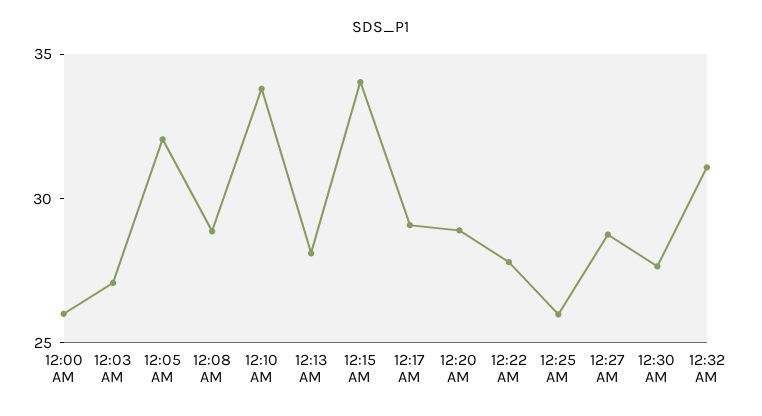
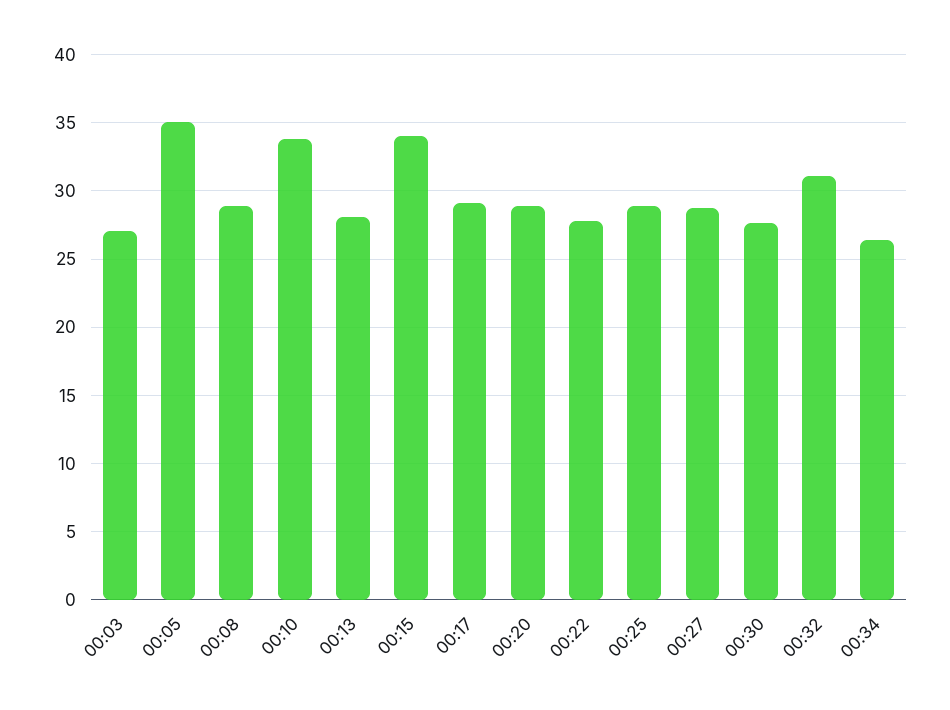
12:00 AM: 26 -> none
12:05 AM: 32 -> 35
12:25 AM: 26 -> 29
00:34: none -> 26.5

